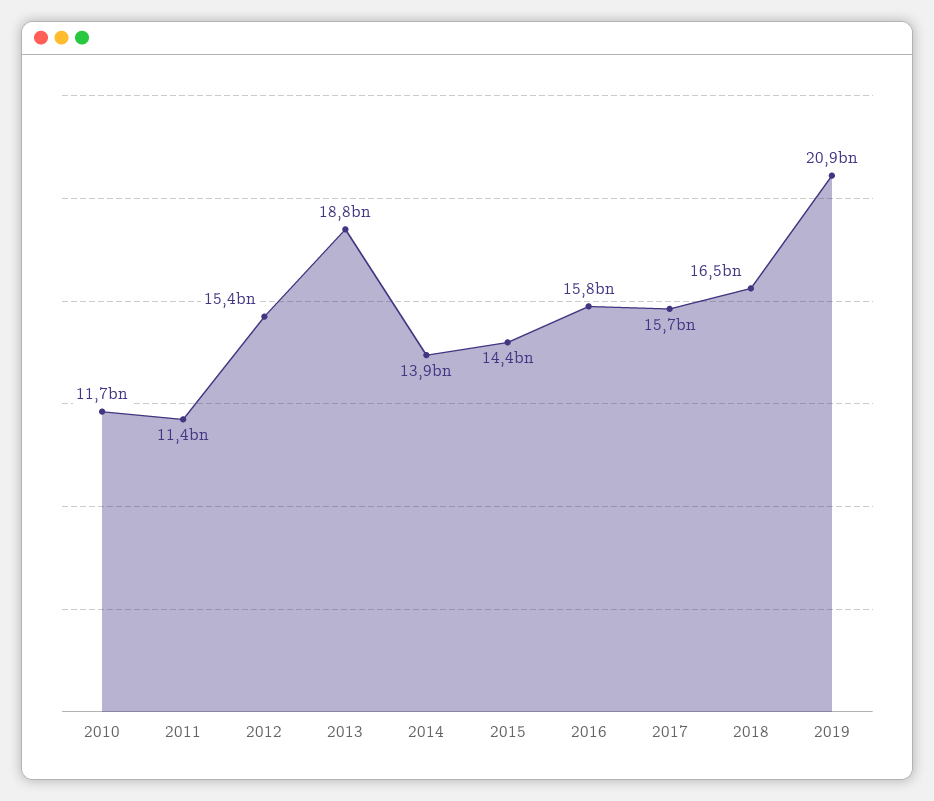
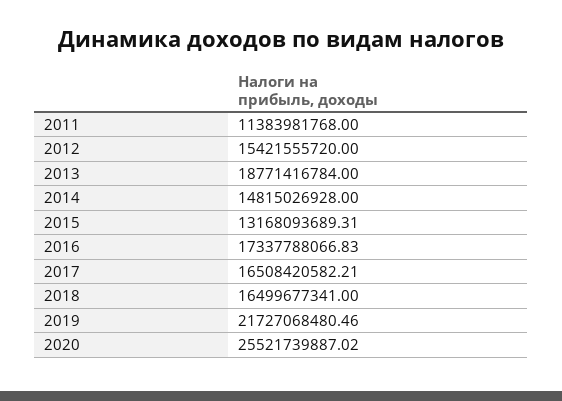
2010: 11700000000 -> none
2014: 13900000000 -> 14815026928
2015: 14400000000 -> 13168093689.31
2016: 15800000000 -> 17337788066.83
2017: 15700000000 -> 16508420582.21
2019: 20900000000 -> 21727068480.46
2020: none -> 25521739887.02

